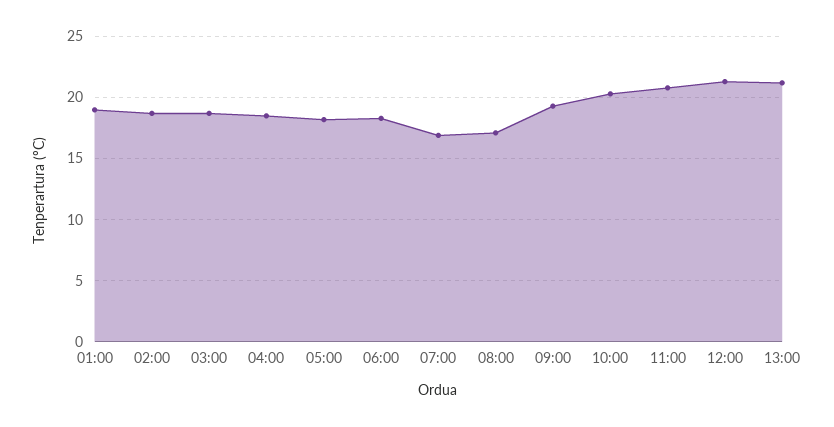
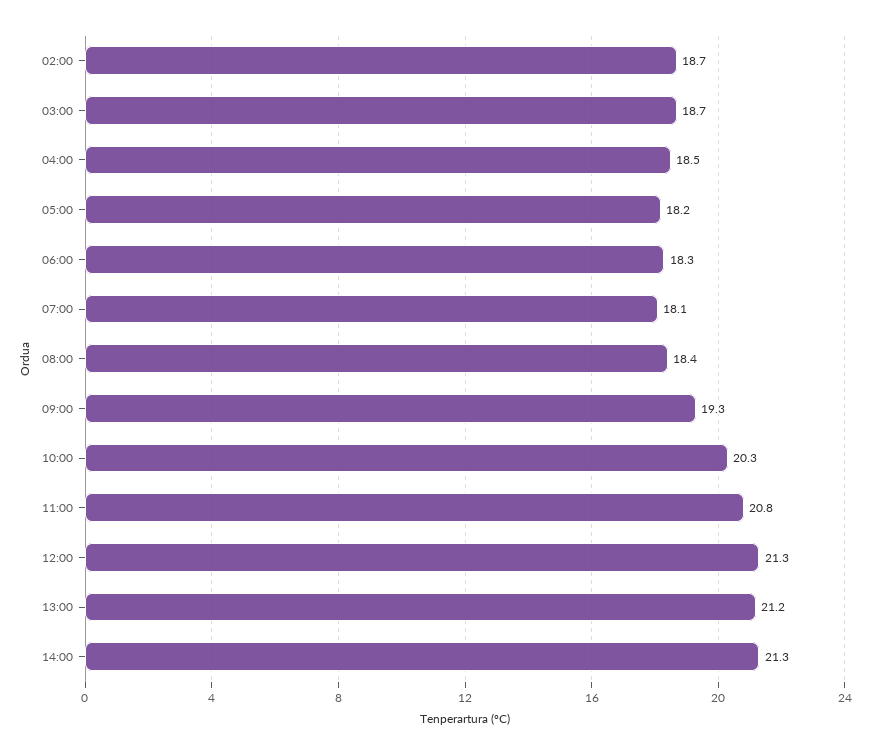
01:00: 19 -> none
07:00: 17 -> 18.1
08:00: 17 -> 18.4
14:00: none -> 21.3

